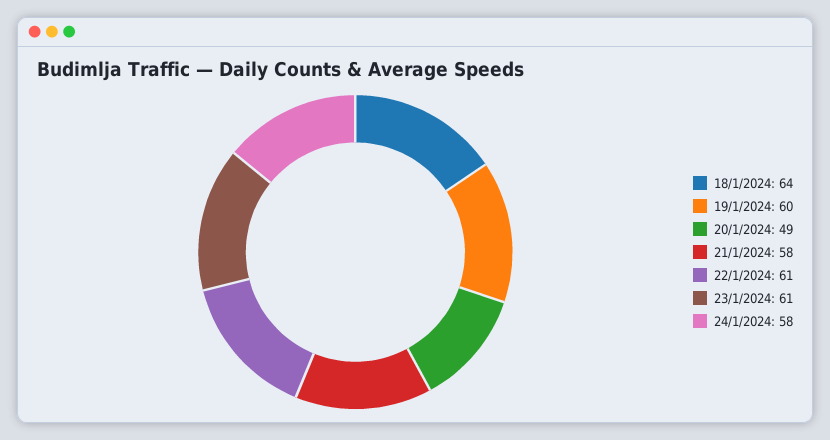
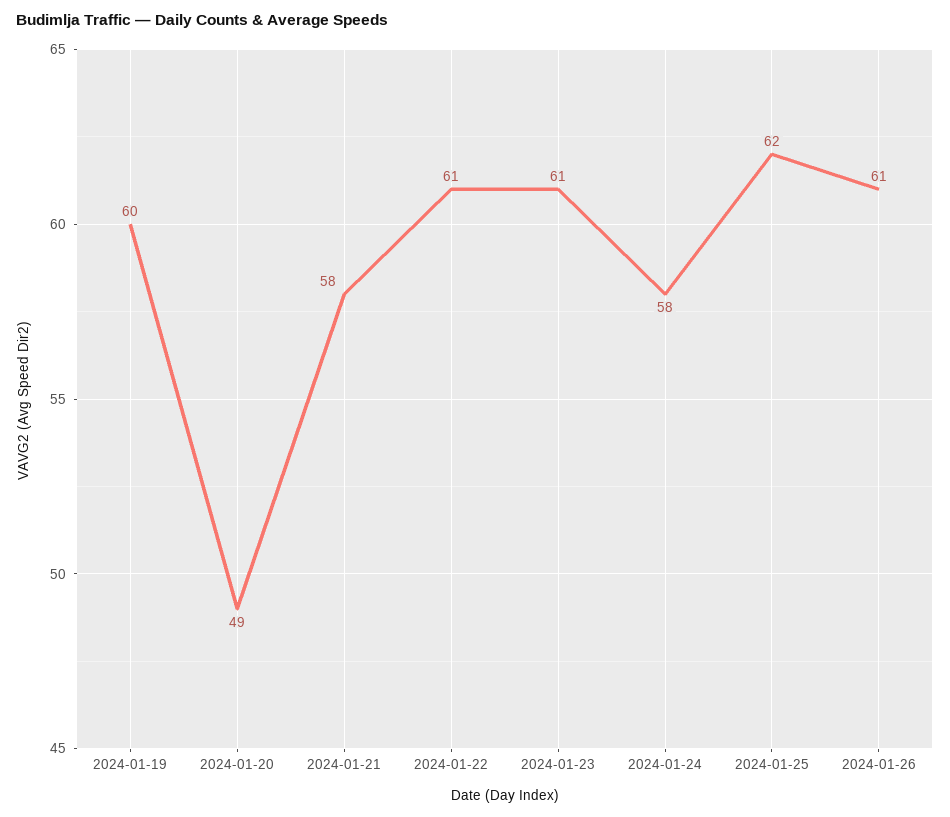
18/1/2024: 64 -> none
2024-01-25: none -> 62
2024-01-26: none -> 61

